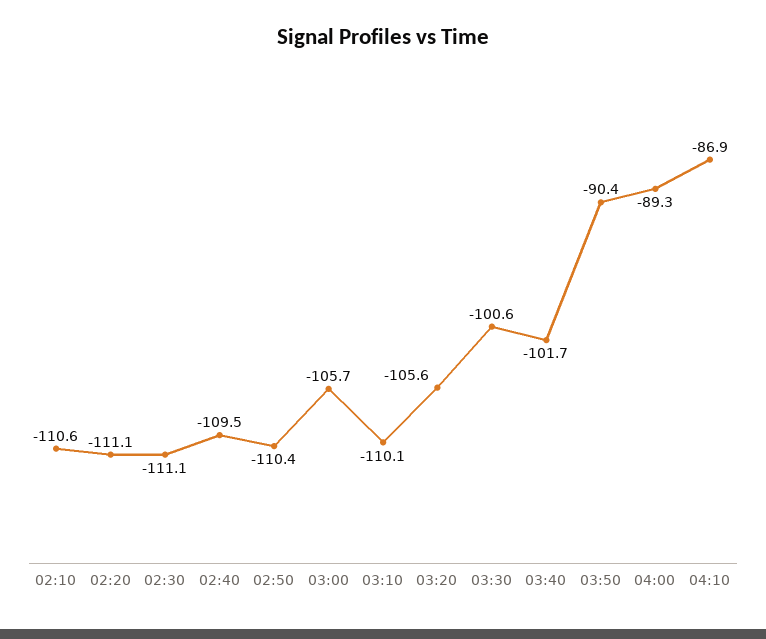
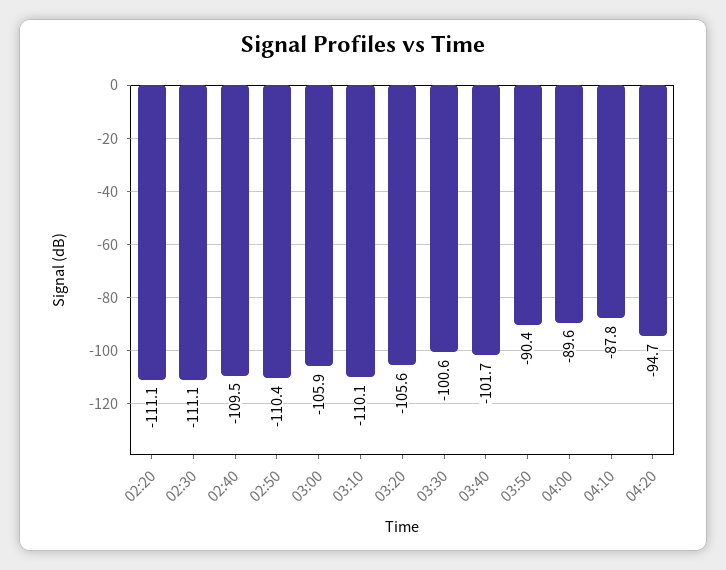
02:10: -110.6 -> none
03:00: -105.7 -> -105.9
04:00: -89.3 -> -89.6
04:10: -86.9 -> -87.8
04:20: none -> -94.7

